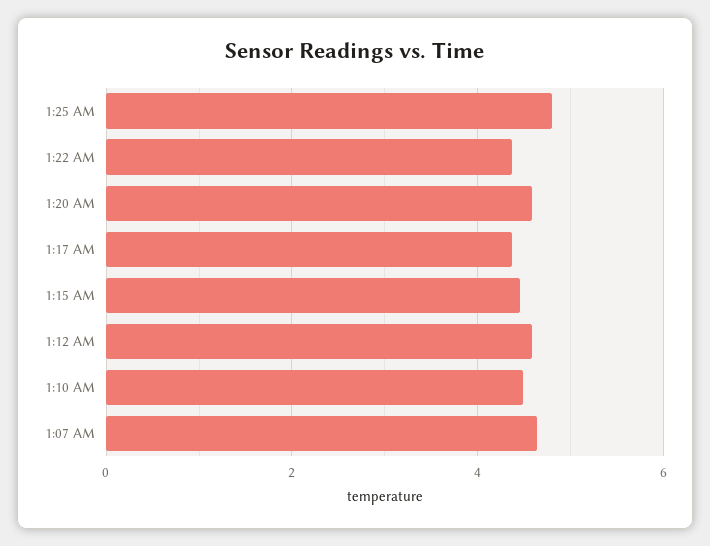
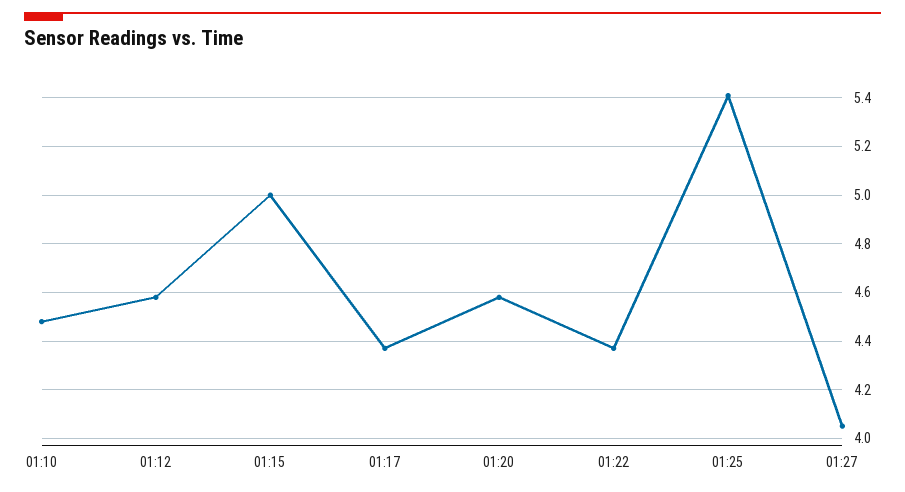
1:25 AM: 4.8 -> 5.4
1:15 AM: 4.4 -> 5
1:07 AM: 4.6 -> none
01:27: none -> 4.05

